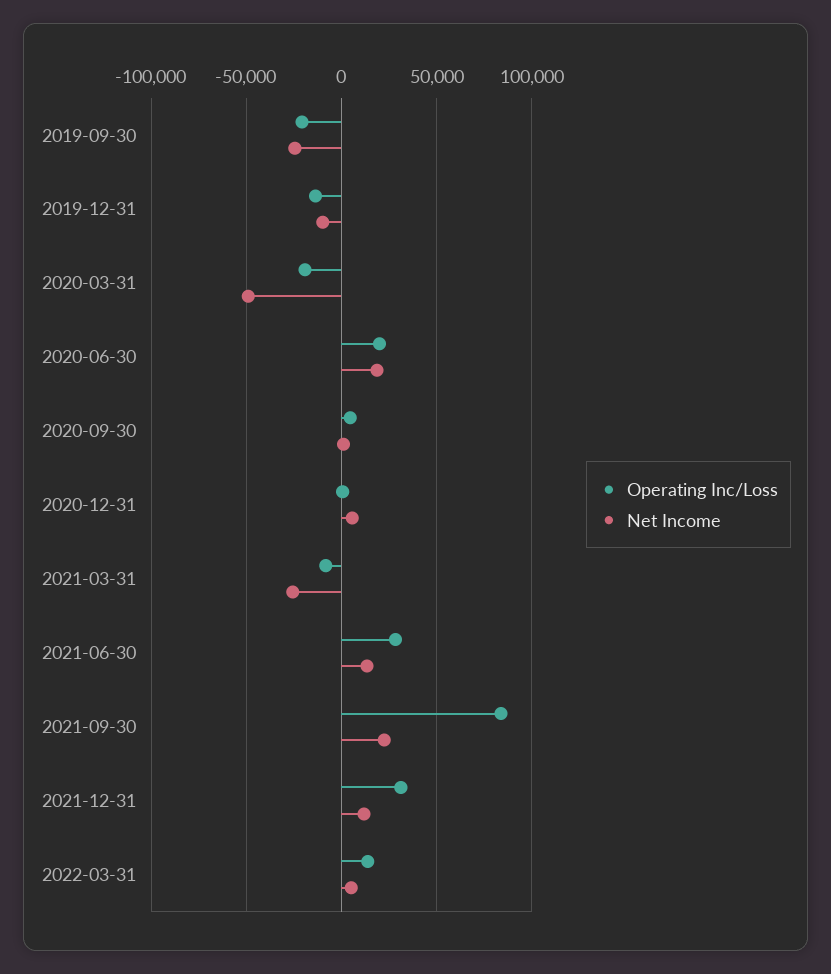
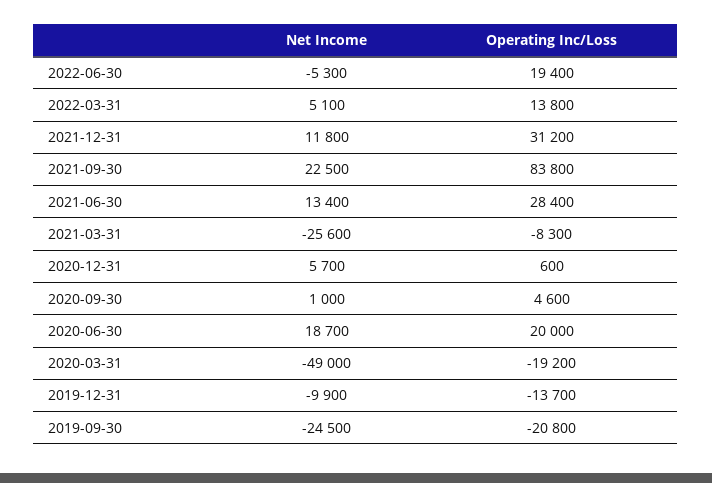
Net Income, 2022-06-30: none -> -5300
Operating Inc/Loss, 2022-06-30: none -> 19400

